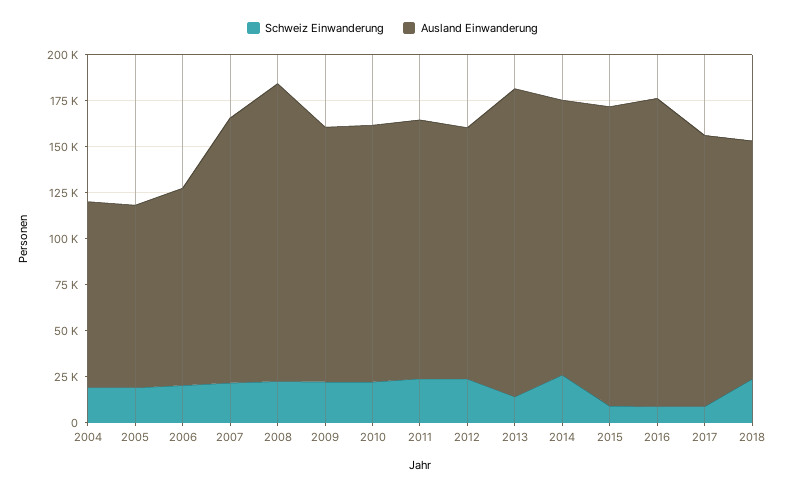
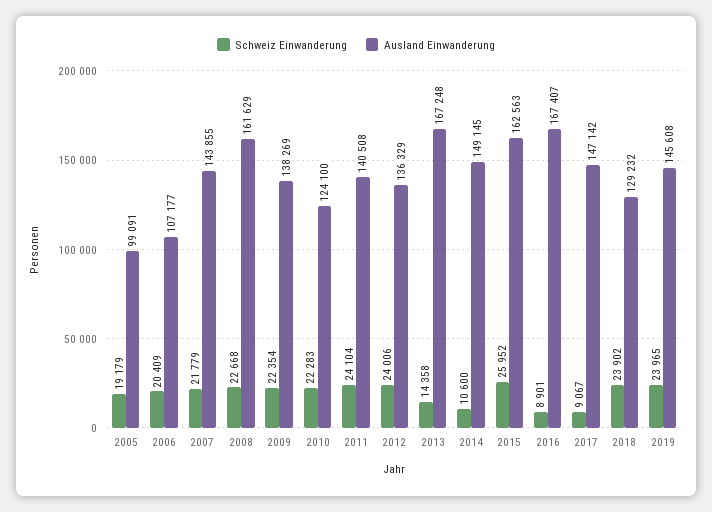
Schweiz Einwanderung, 2004: 20000 -> none
Ausland Einwanderung, 2004: 100000 -> none
Ausland Einwanderung, 2010: 140000 -> 124100
Schweiz Einwanderung, 2014: 25000 -> 10600
Schweiz Einwanderung, 2015: 10000 -> 25952
Schweiz Einwanderung, 2019: none -> 23965
Ausland Einwanderung, 2019: none -> 145608

